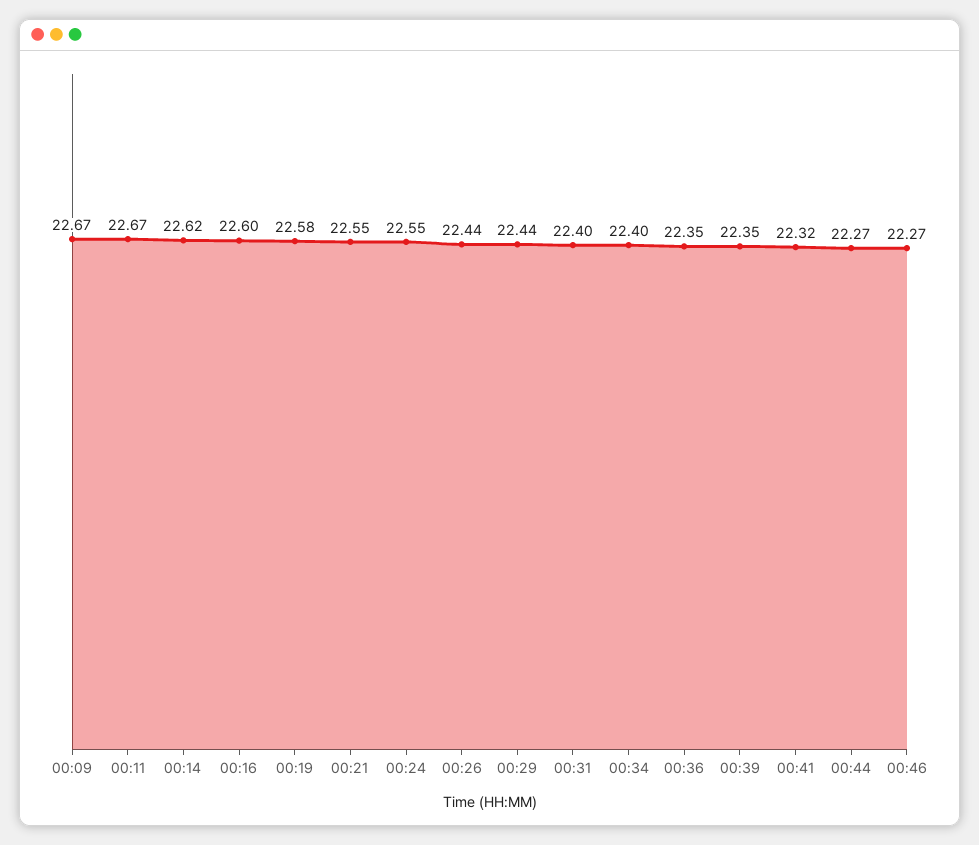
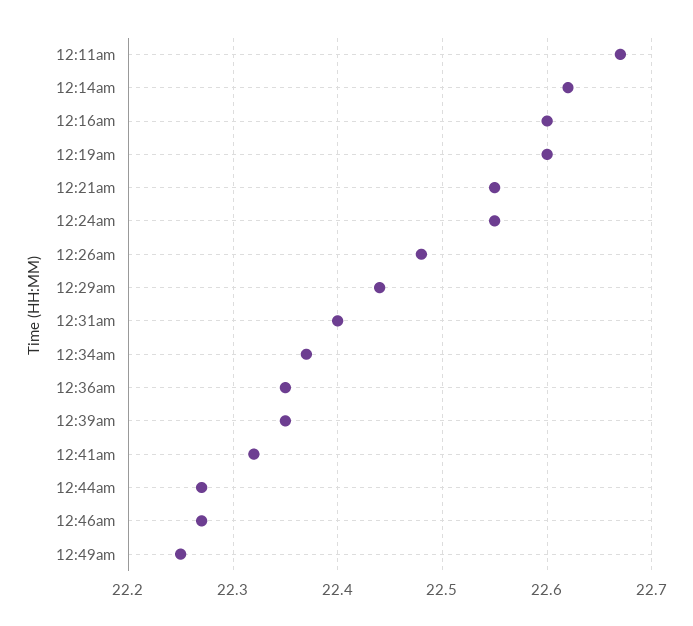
00:09: 22.67 -> none
00:19: 22.58 -> 22.6
00:26: 22.44 -> 22.48
00:34: 22.4 -> 22.37
12:49am: none -> 22.25

